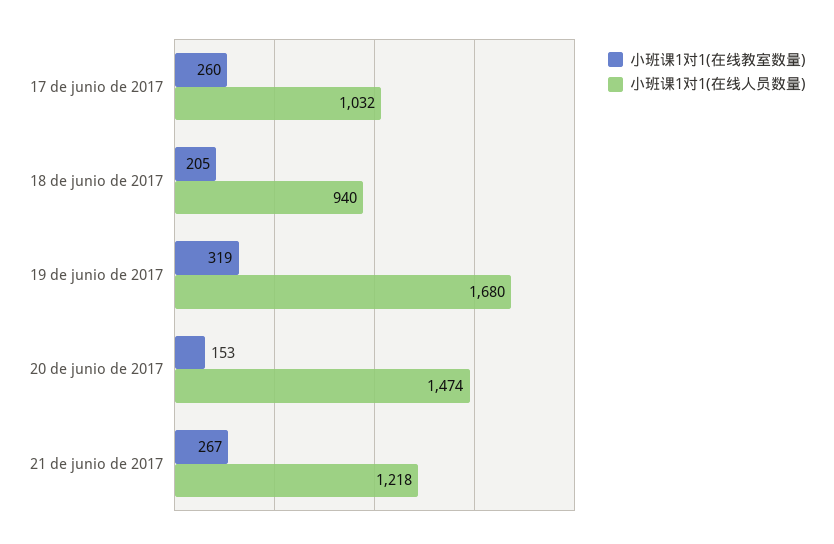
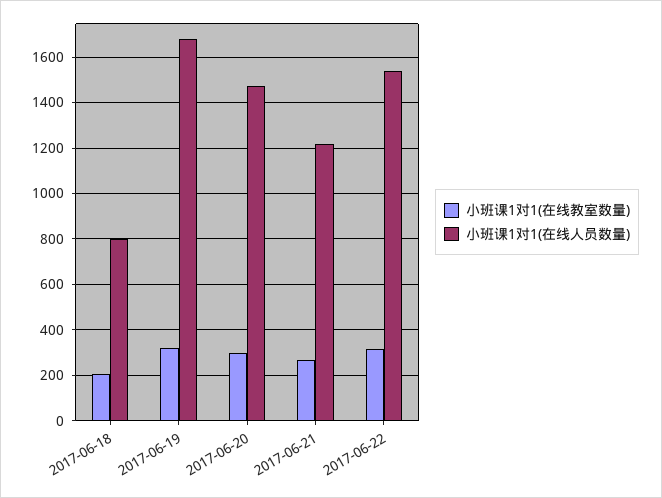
小班课1对1(在线教室数量), 17 de junio de 2017: 260 -> none
小班课1对1(在线人员数量), 17 de junio de 2017: 1032 -> none
小班课1对1(在线人员数量), 18 de junio de 2017: 940 -> 800
小班课1对1(在线教室数量), 20 de junio de 2017: 153 -> 300
小班课1对1(在线教室数量), 2017-06-22: none -> 300
小班课1对1(在线人员数量), 2017-06-22: none -> 1550

